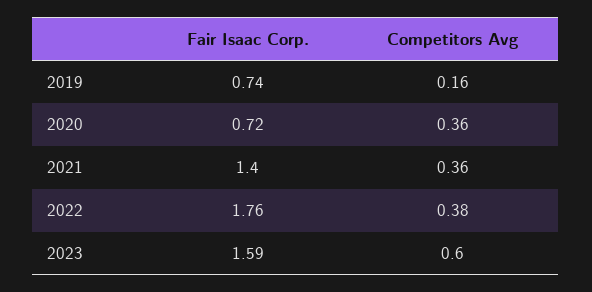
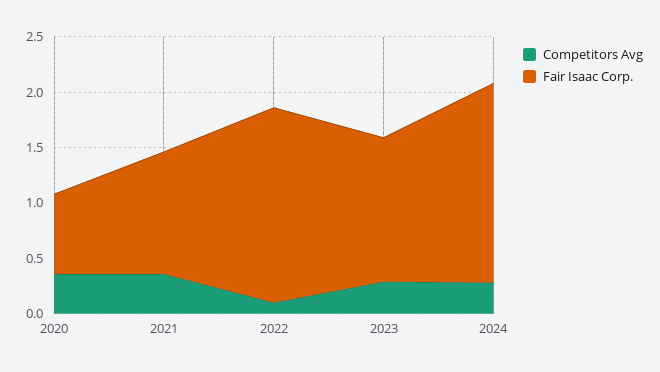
Fair Isaac Corp., 2019: 0.74 -> none
Competitors Avg, 2019: 0.16 -> none
Fair Isaac Corp., 2021: 1.4 -> 1.1
Competitors Avg, 2022: 0.38 -> 0.1
Fair Isaac Corp., 2023: 1.59 -> 1.3
Competitors Avg, 2023: 0.6 -> 0.3
Competitors Avg, 2024: none -> 0.3
Fair Isaac Corp., 2024: none -> 1.8

